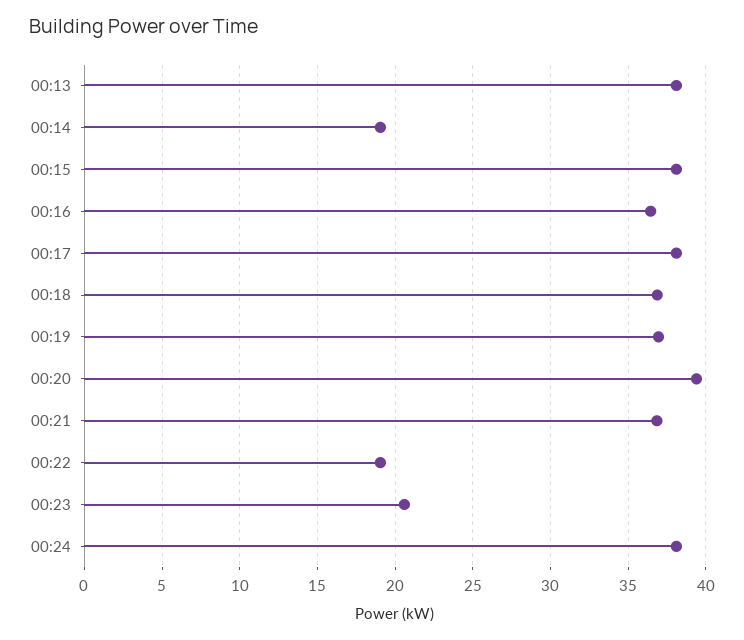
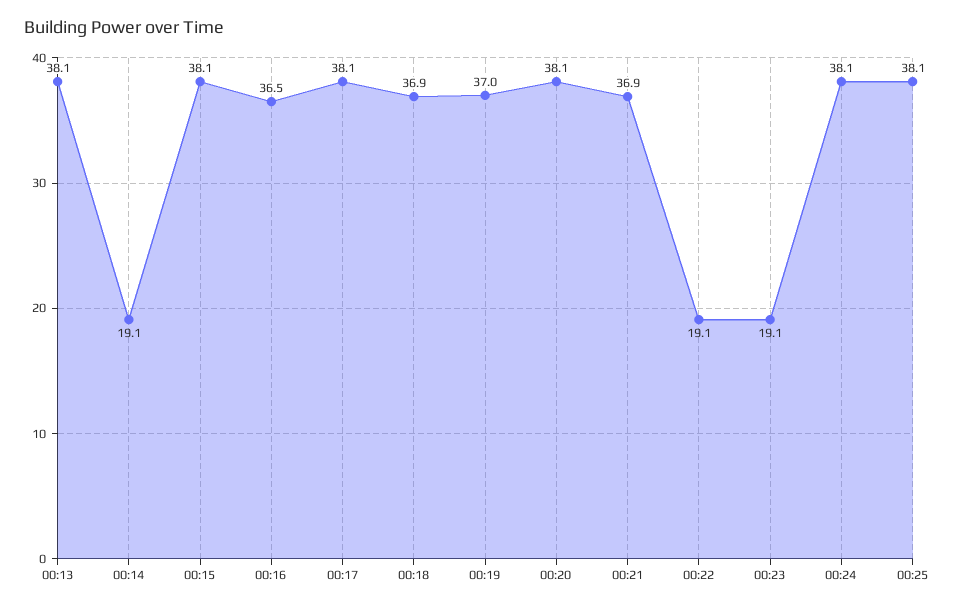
00:20: 39.5 -> 38.1
00:23: 20.5 -> 19.1
00:25: none -> 38.1

